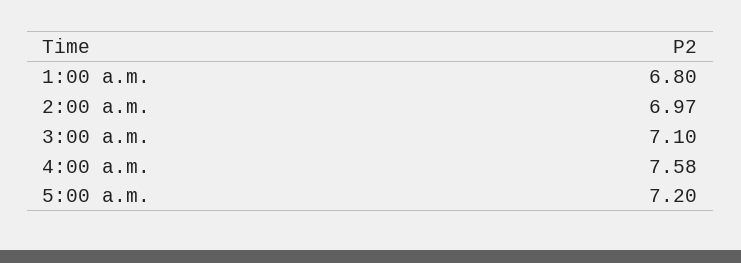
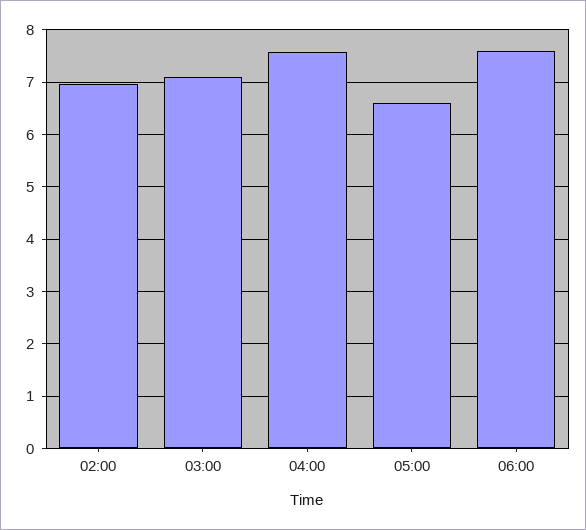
1:00 a.m.: 6.8 -> none
5:00 a.m.: 7.2 -> 6.6
06:00: none -> 7.6

